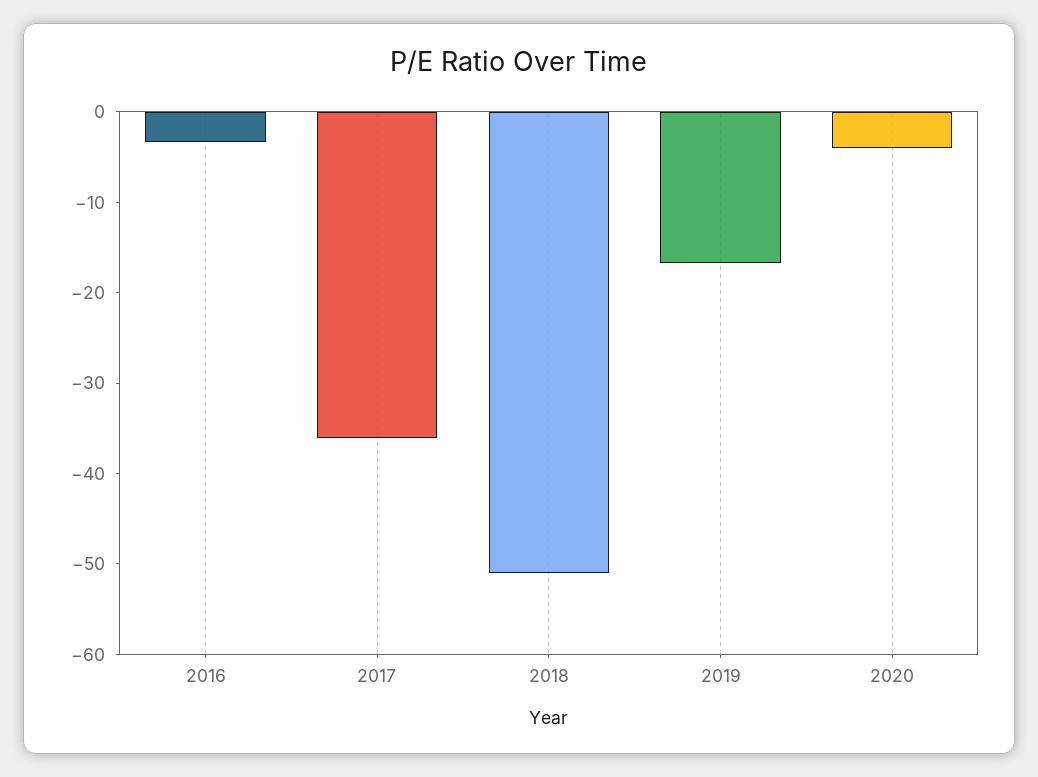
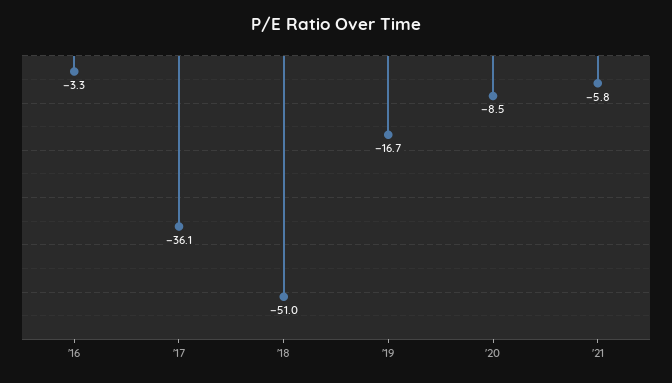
2020: -4 -> -8.5
'21: none -> -5.8

